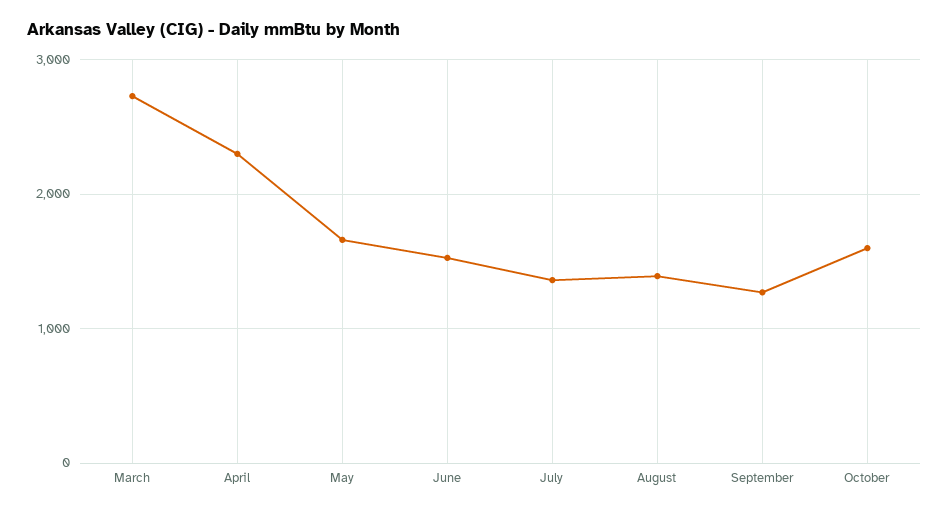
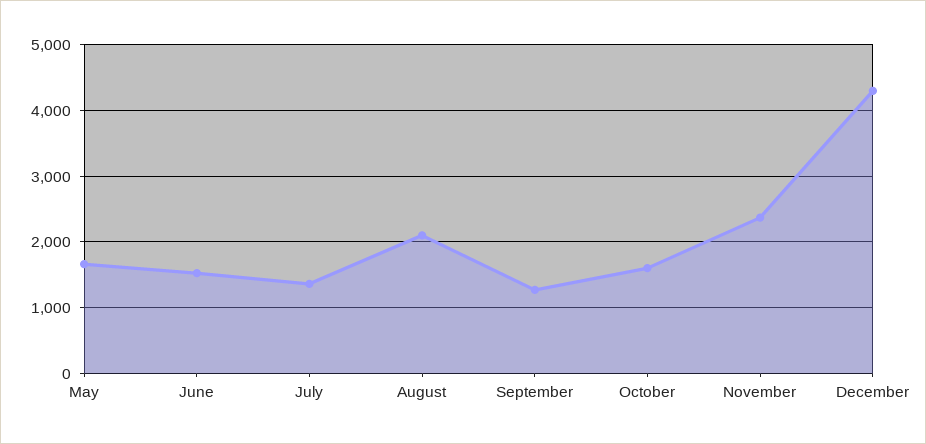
March: 2700 -> none
April: 2300 -> none
August: 1400 -> 2100
November: none -> 2400
December: none -> 4300

